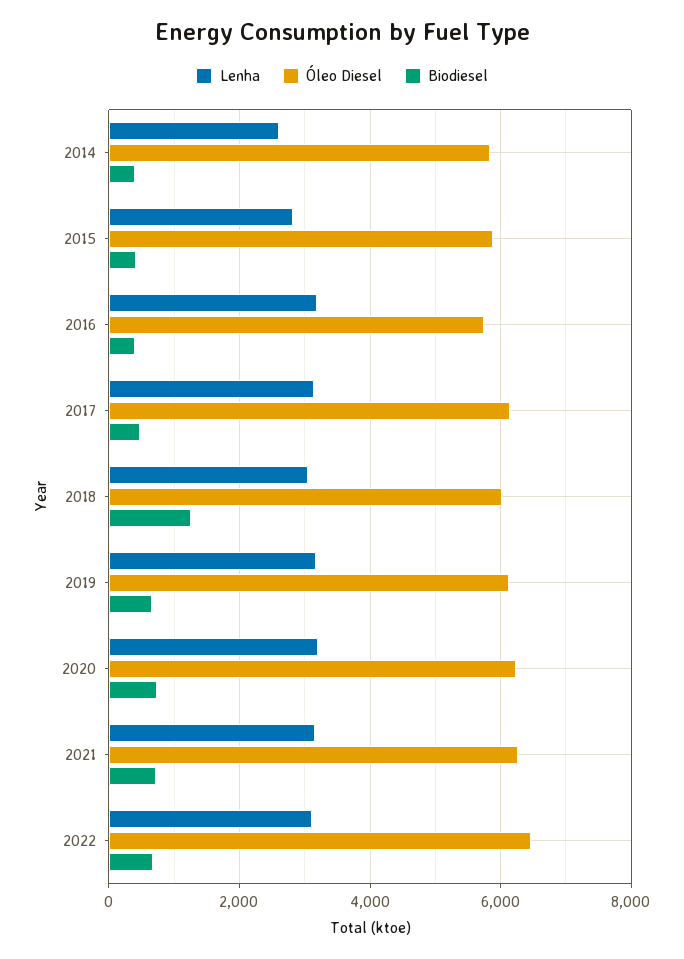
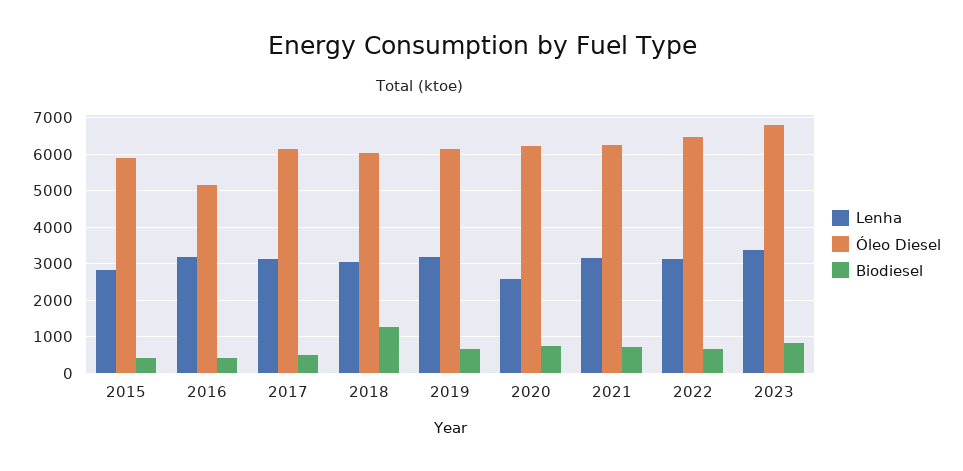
Lenha, 2014: 2600 -> none
Óleo Diesel, 2014: 5800 -> none
Biodiesel, 2014: 400 -> none
Óleo Diesel, 2016: 5800 -> 5200
Lenha, 2020: 3200 -> 2600
Lenha, 2023: none -> 3400
Óleo Diesel, 2023: none -> 6800
Biodiesel, 2023: none -> 800

